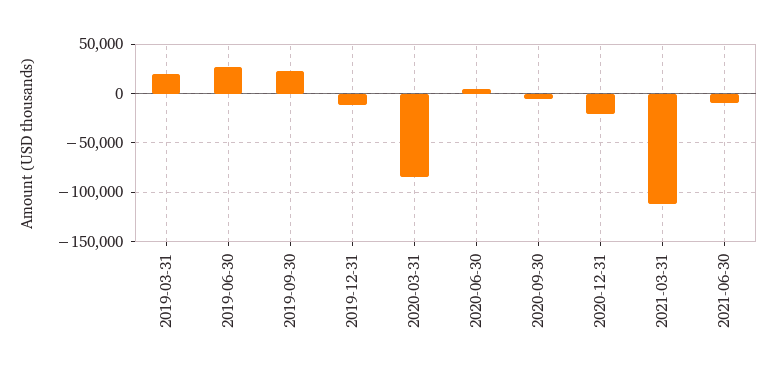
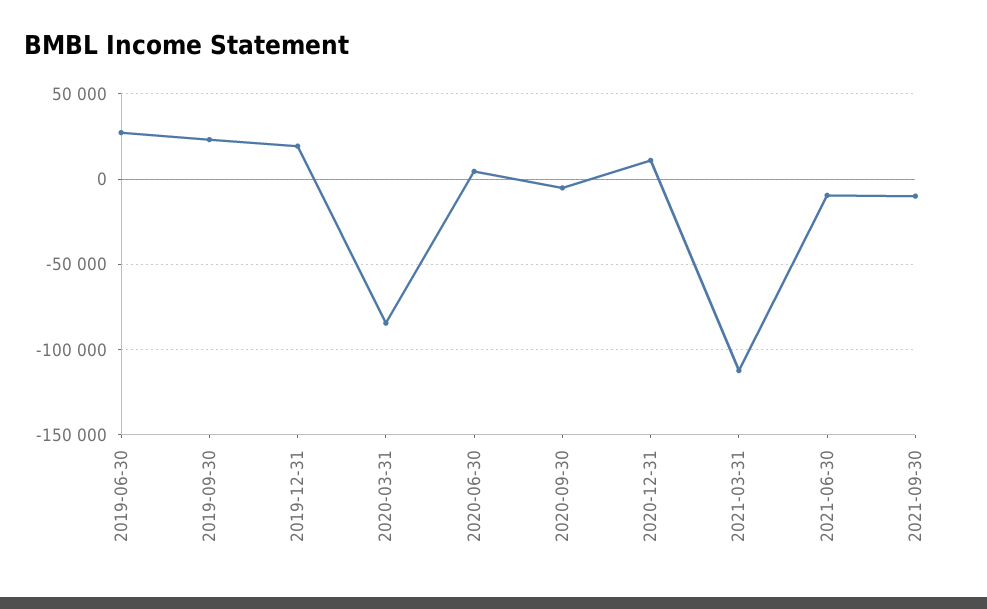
2019-03-31: 20000 -> none
2019-12-31: -10000 -> 20000
2020-12-31: -20000 -> 10000
2021-09-30: none -> -10000

